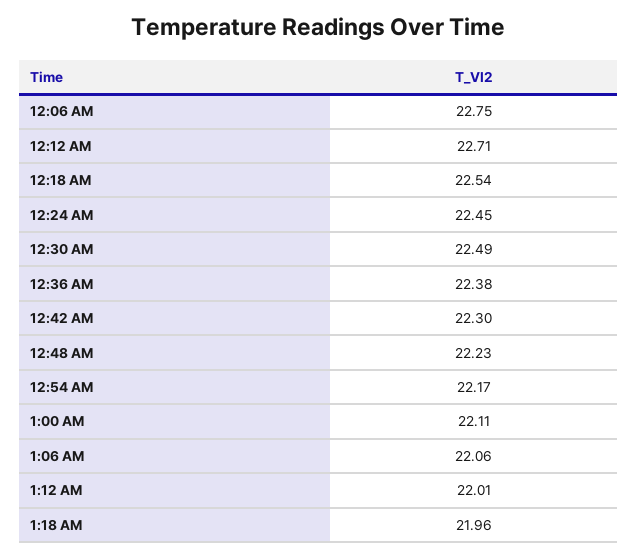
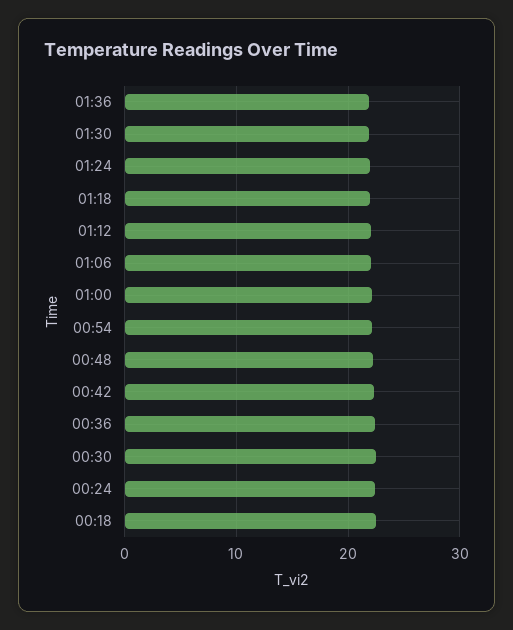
12:06 AM: 22.75 -> none
12:12 AM: 22.71 -> none
01:36: none -> 22
01:30: none -> 22
01:24: none -> 22

